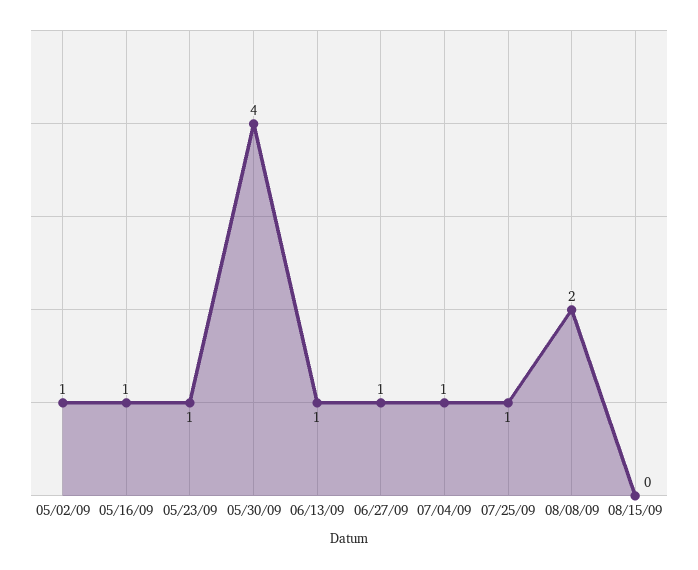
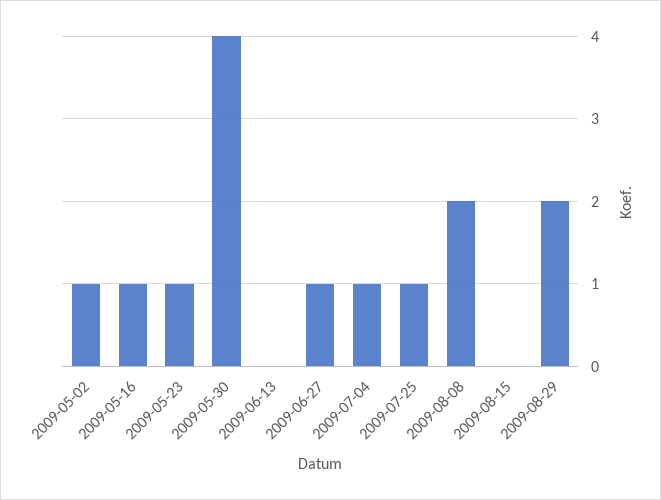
06/13/09: 1 -> 0
2009-08-29: none -> 2

